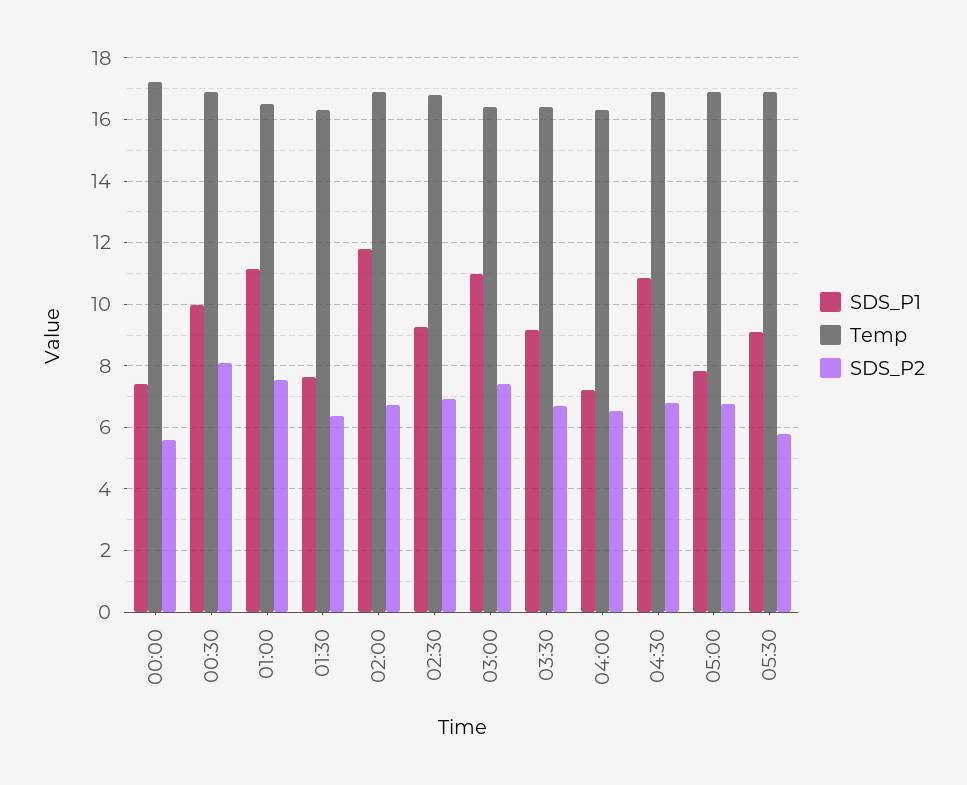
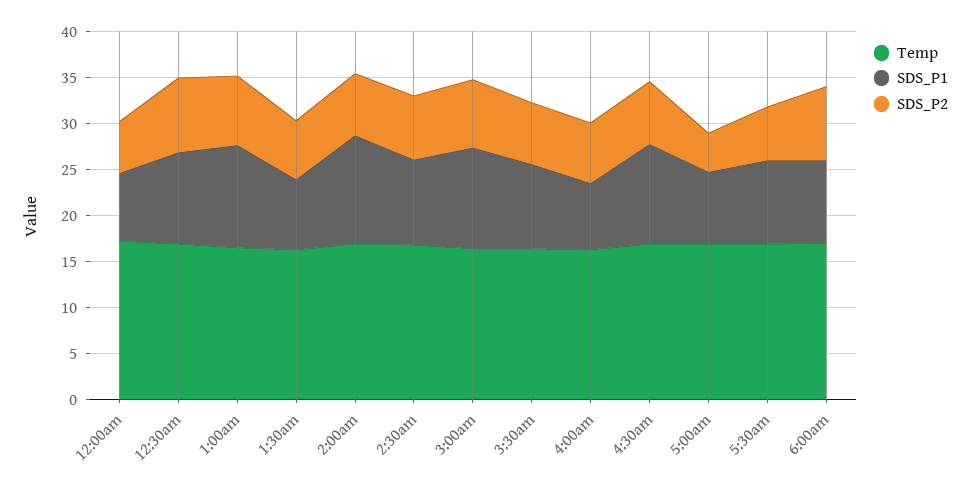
SDS_P2, 05:00: 6.8 -> 4
Temp, 6:00am: none -> 17
SDS_P1, 6:00am: none -> 9
SDS_P2, 6:00am: none -> 8

